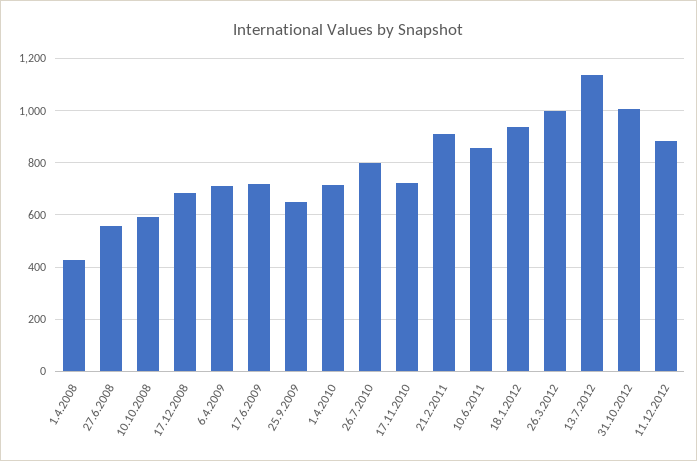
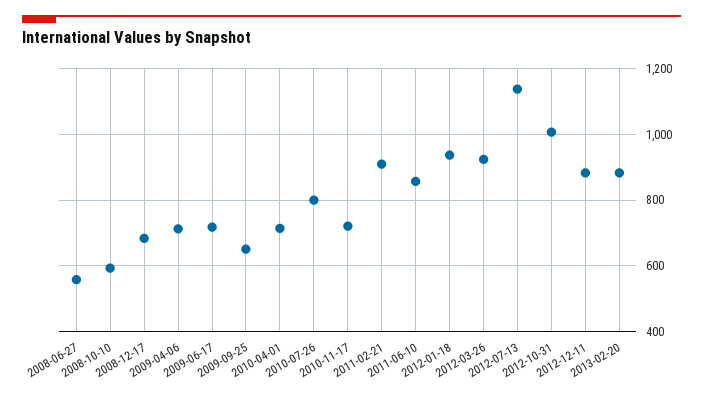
1.4.2008: 425 -> none
26.3.2012: 1000 -> 920
2013-02-20: none -> 880

